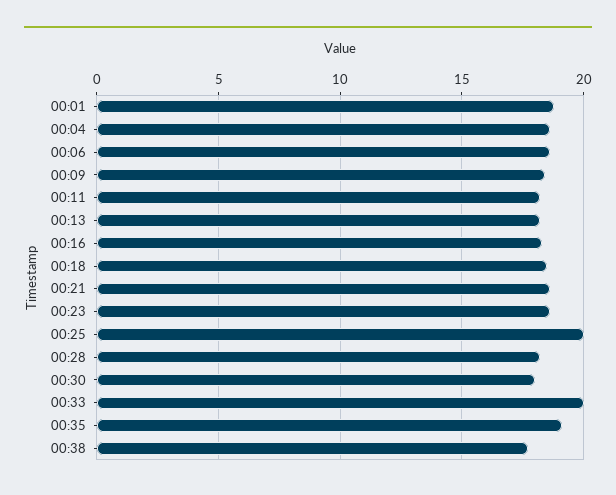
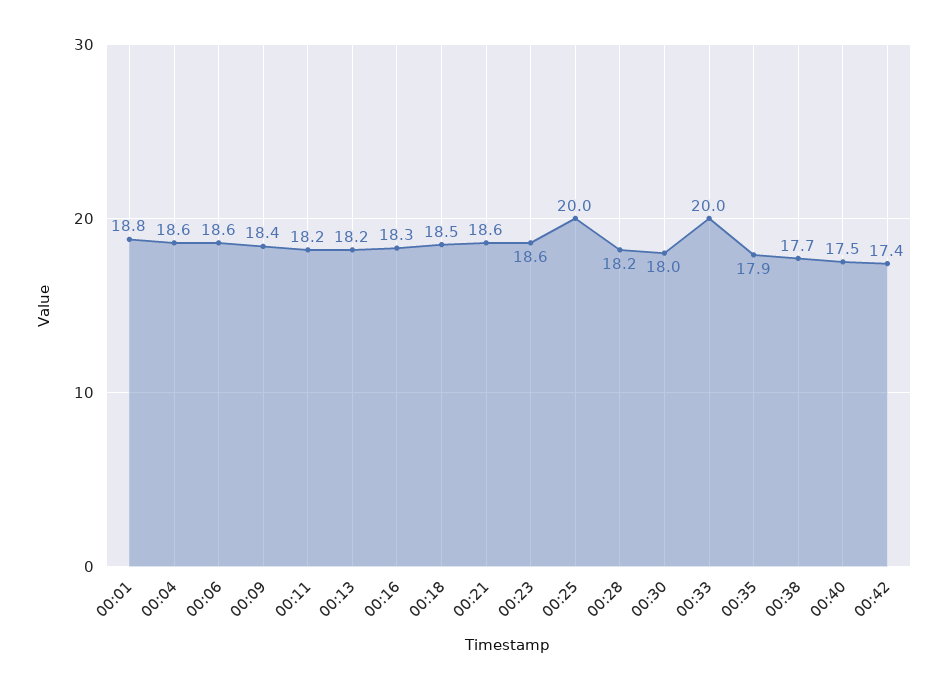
00:35: 19 -> 17.9
00:40: none -> 17.5
00:42: none -> 17.4

